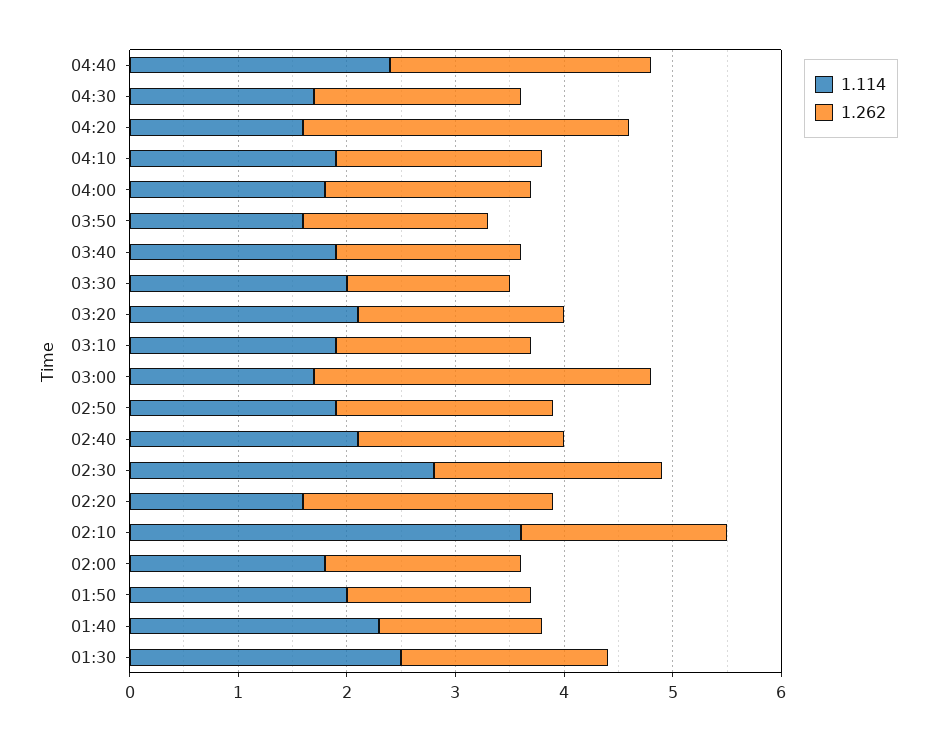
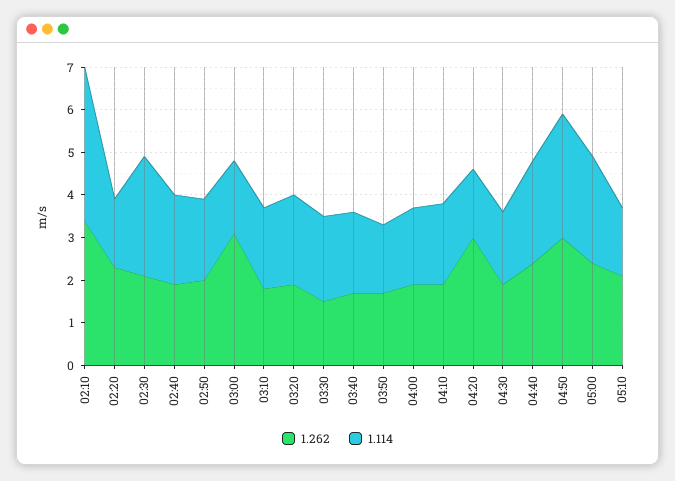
1.262, 02:10: 1.9 -> 3.5
1.114, 02:00: 1.8 -> none
1.262, 02:00: 1.8 -> none
1.114, 01:50: 2 -> none
1.262, 01:50: 1.7 -> none
1.114, 01:40: 2.3 -> none
1.262, 01:40: 1.5 -> none
1.114, 01:30: 2.5 -> none
1.262, 01:30: 1.9 -> none
1.262, 04:50: none -> 3
1.114, 04:50: none -> 3
1.262, 05:00: none -> 2.5
1.114, 05:00: none -> 2.5
1.262, 05:10: none -> 2
1.114, 05:10: none -> 1.5

